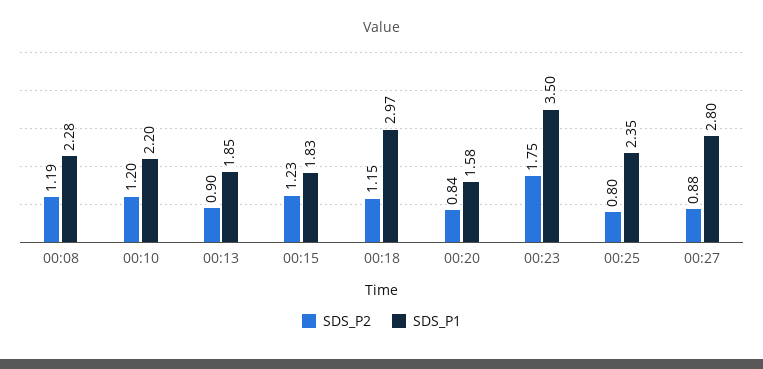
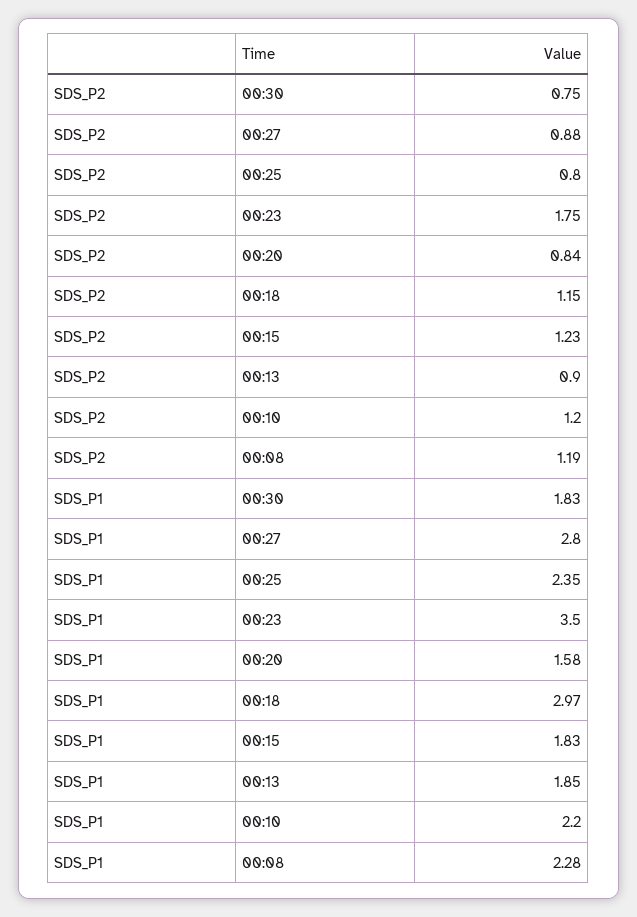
SDS_P2, 00:30: none -> 0.75
SDS_P1, 00:30: none -> 1.83

